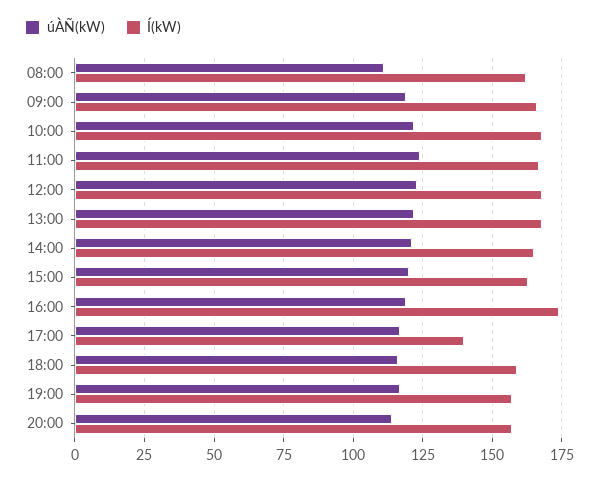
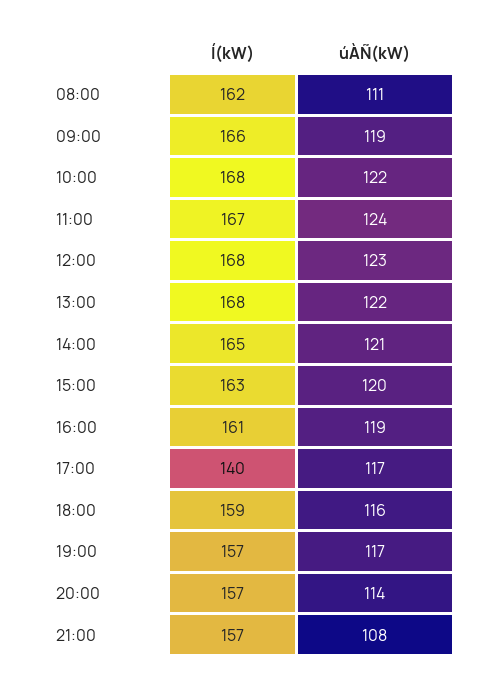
Í(kW), 16:00: 175 -> 161
Í(kW), 21:00: none -> 157
úÀÑ(kW), 21:00: none -> 108

